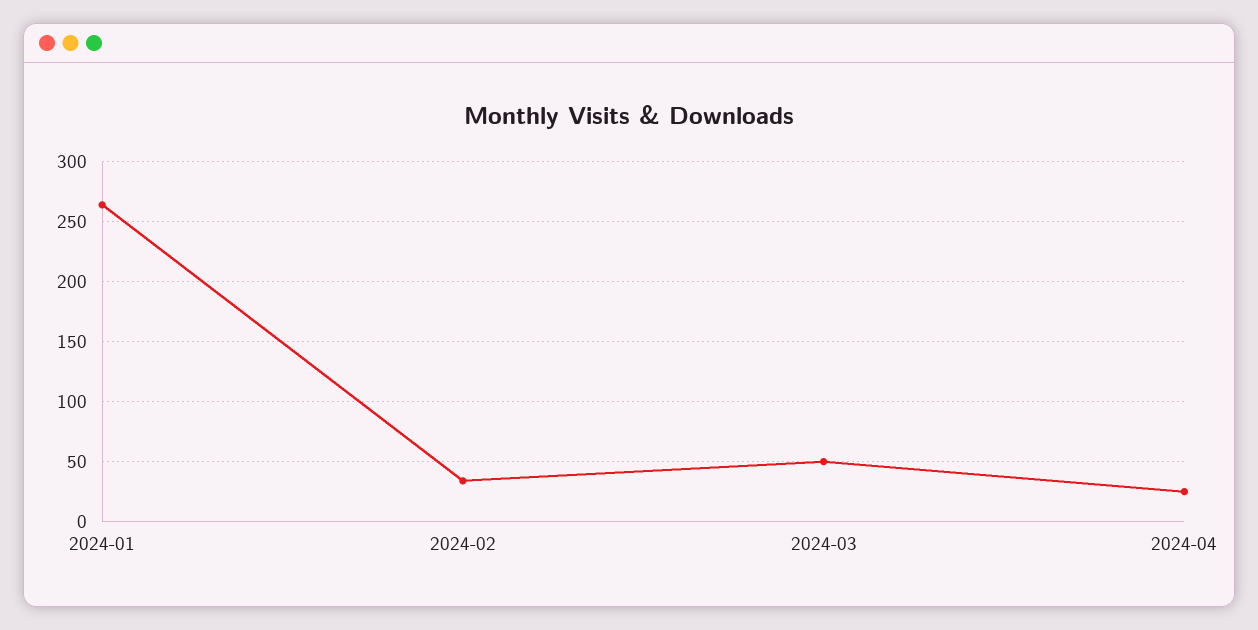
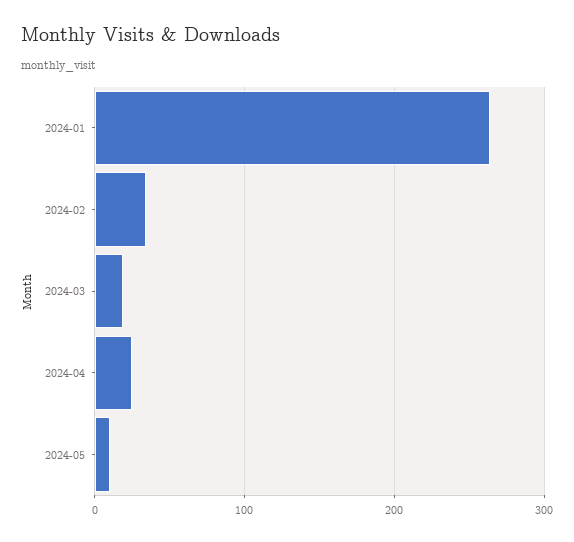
2024-03: 50 -> 20
2024-05: none -> 10

